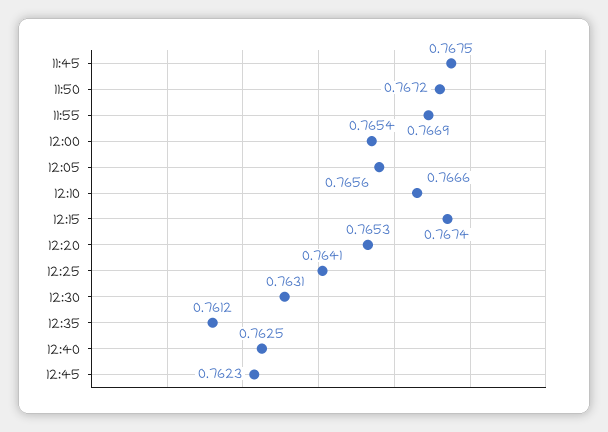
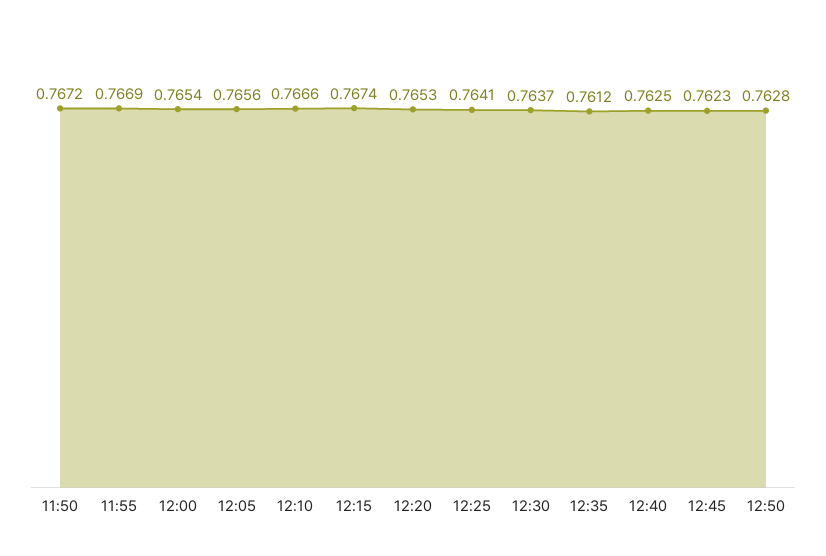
11:45: 0.7675 -> none
12:30: 0.7631 -> 0.7637
12:50: none -> 0.7628

